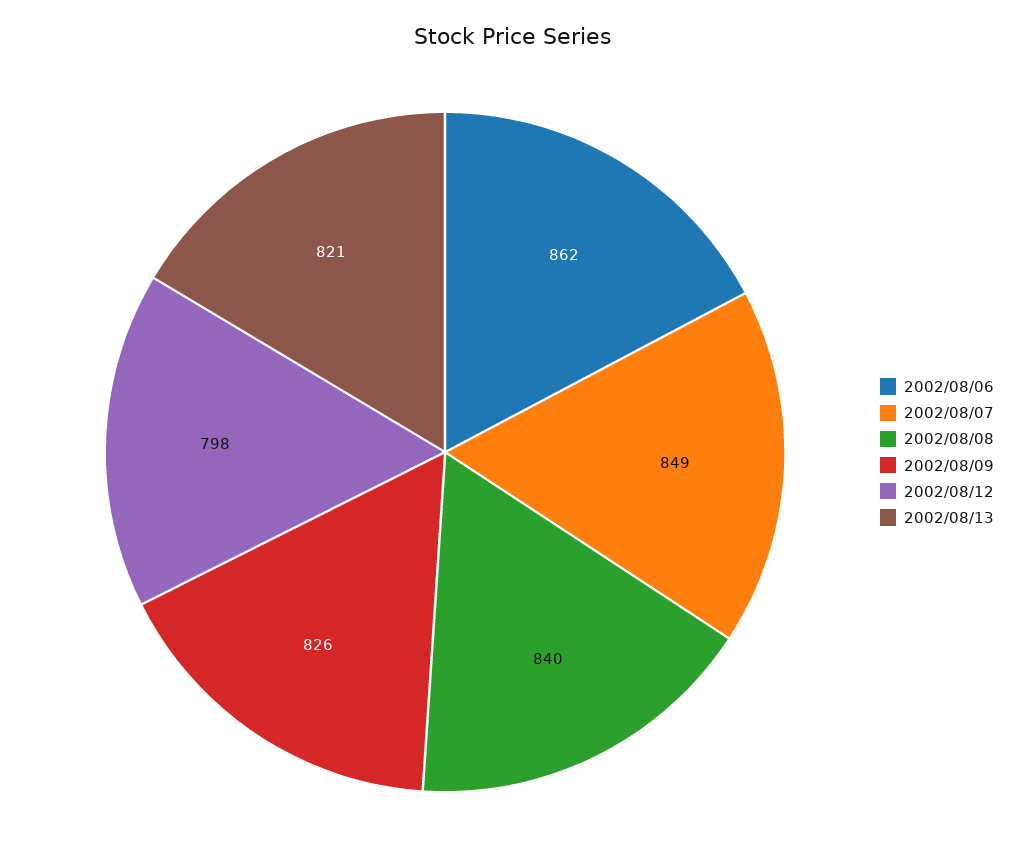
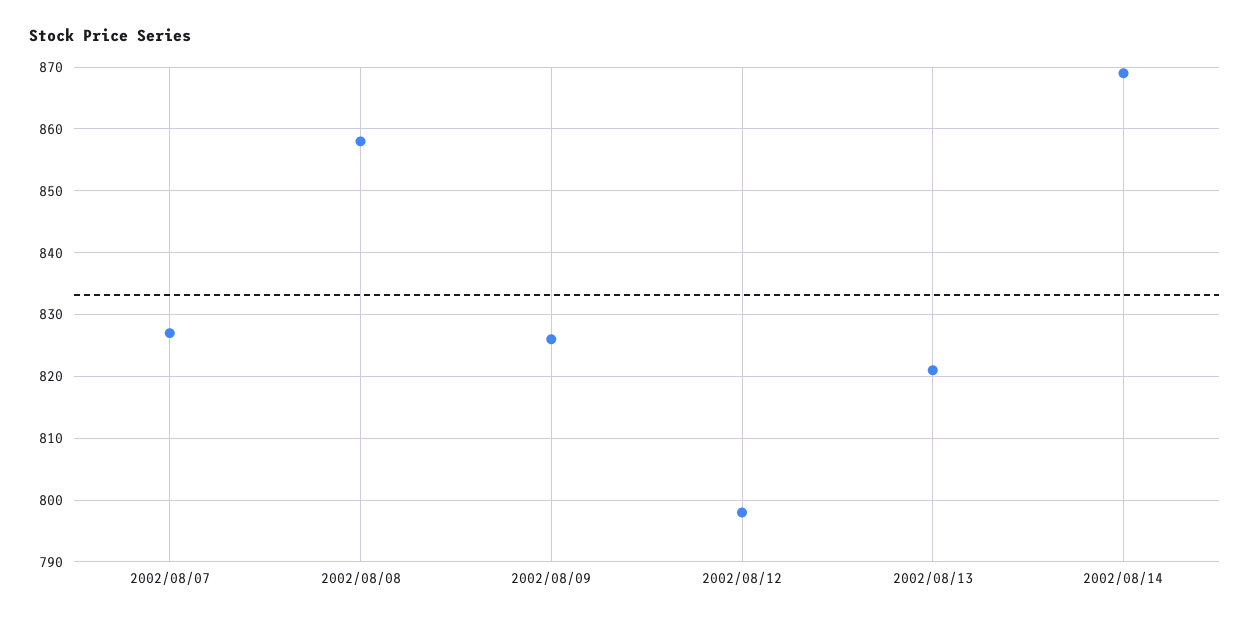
2002/08/06: 862 -> none
2002/08/07: 849 -> 827
2002/08/08: 840 -> 858
2002/08/14: none -> 869

